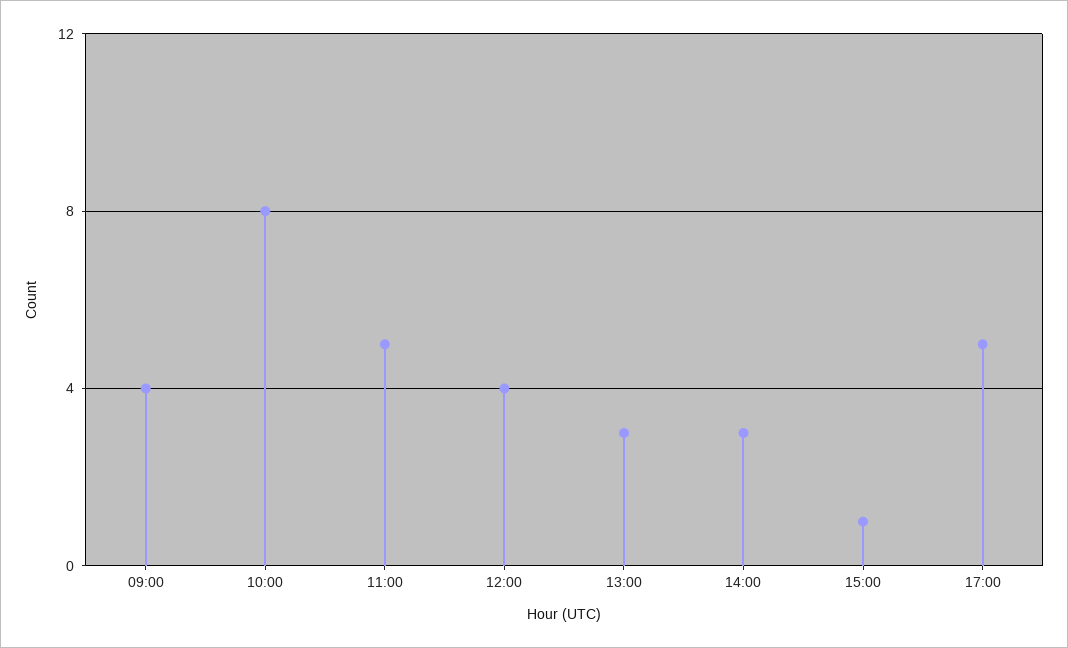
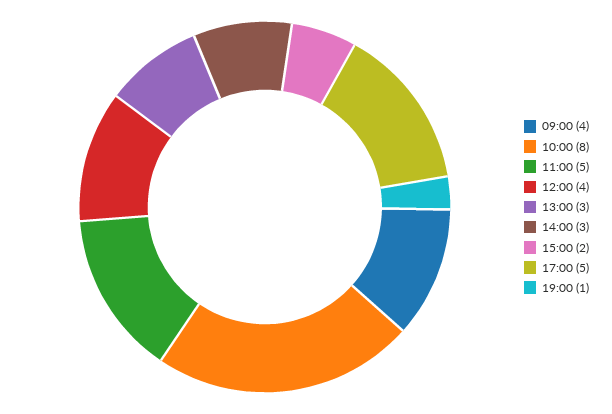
15:00: 1 -> 2
19:00: none -> 1

